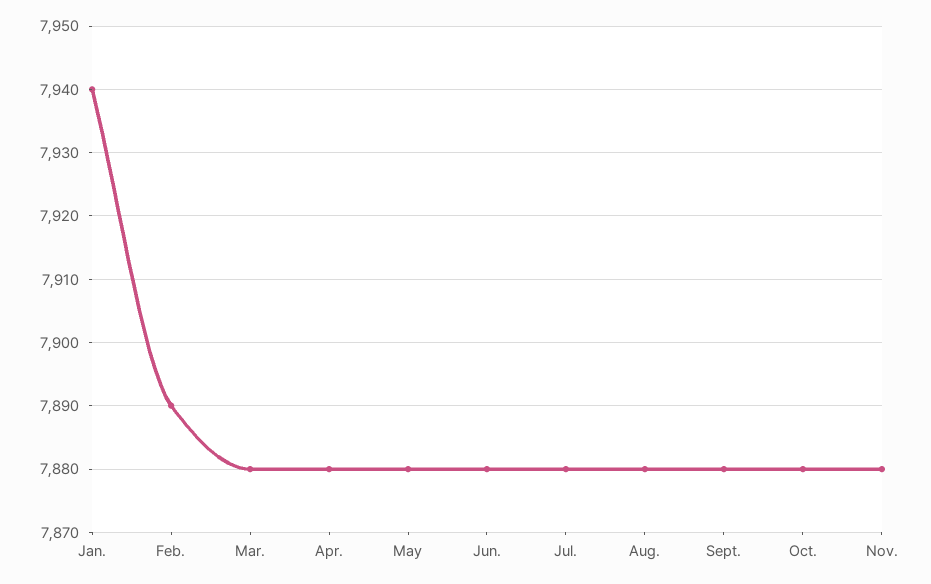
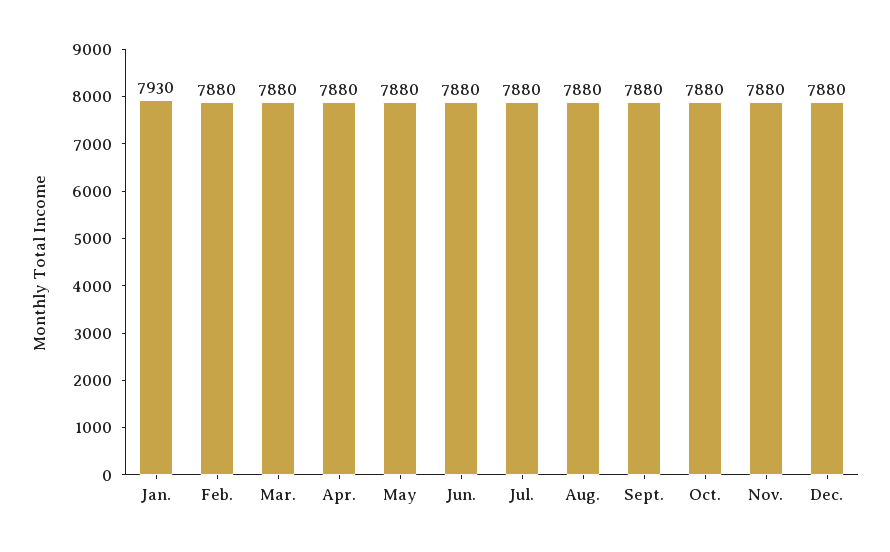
Jan.: 7940 -> 7930
Feb.: 7890 -> 7880
Dec.: none -> 7880

